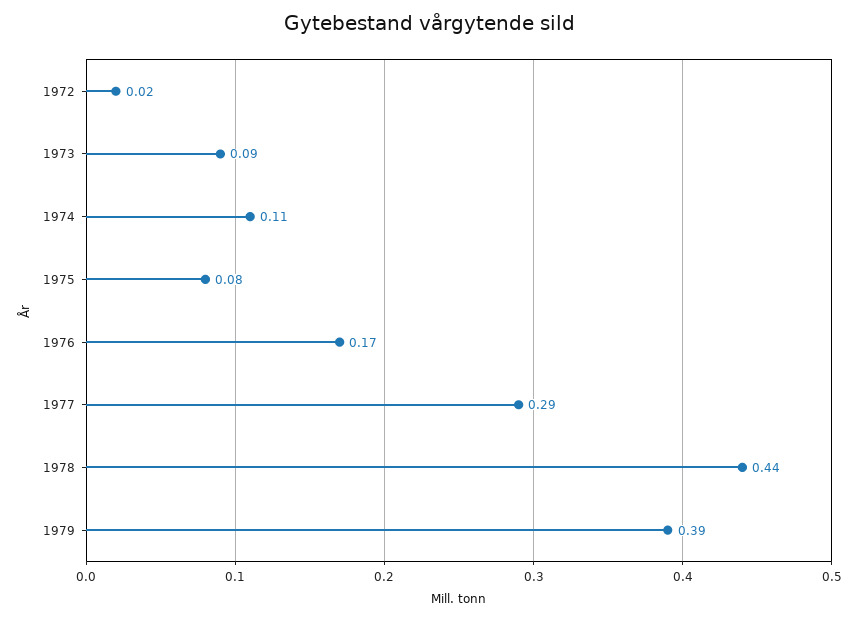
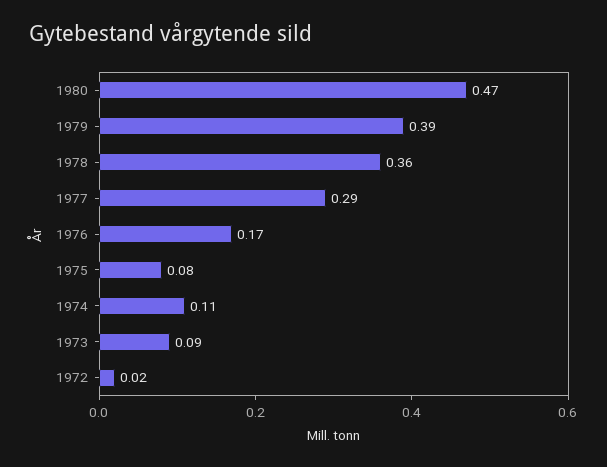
1978: 0.44 -> 0.36
1980: none -> 0.47

